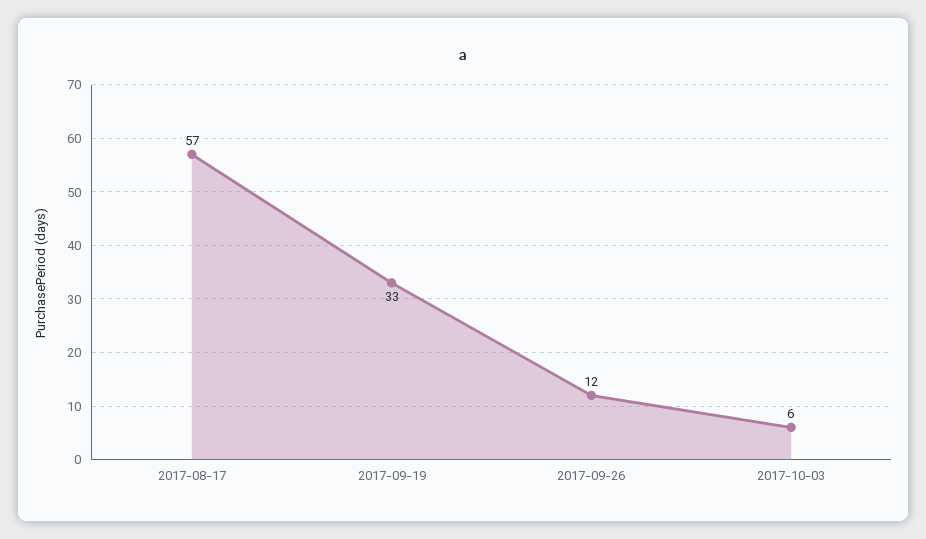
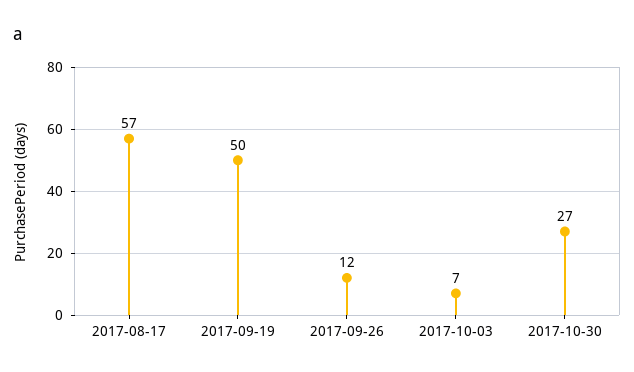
2017-09-19: 33 -> 50
2017-10-03: 6 -> 7
2017-10-30: none -> 27

